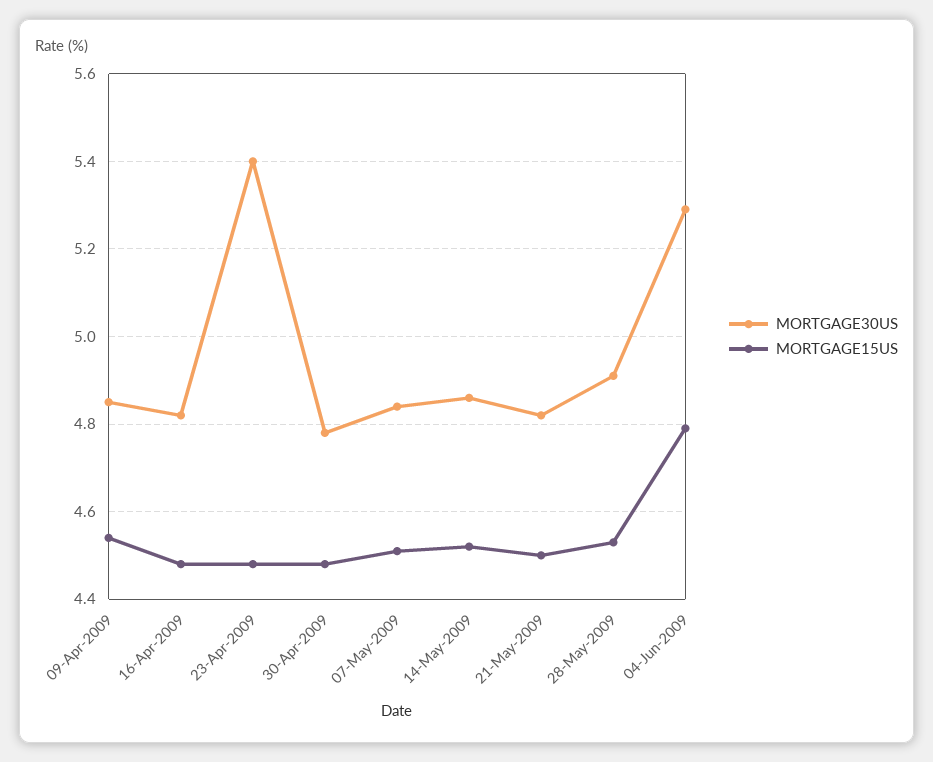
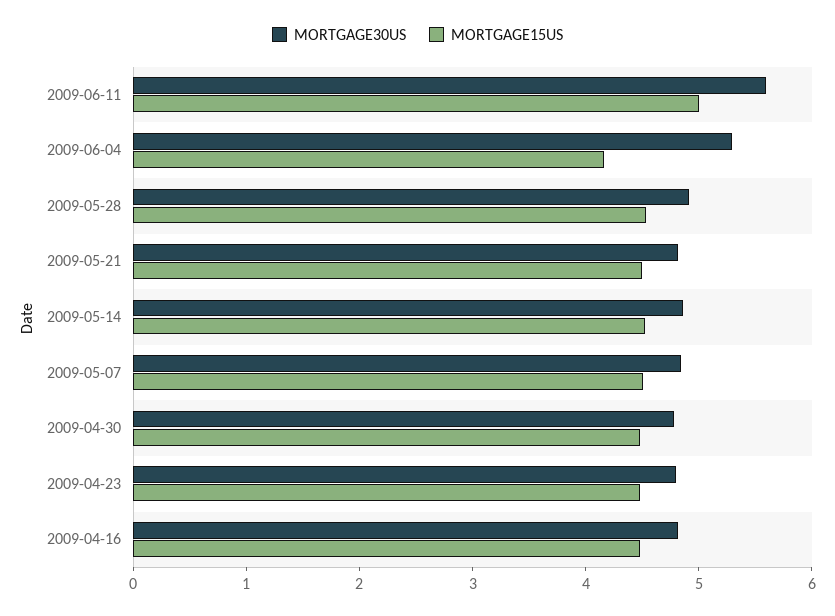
MORTGAGE30US, 09-Apr-2009: 4.85 -> none
MORTGAGE15US, 09-Apr-2009: 4.55 -> none
MORTGAGE30US, 23-Apr-2009: 5.4 -> 4.8
MORTGAGE15US, 04-Jun-2009: 4.8 -> 4.2
MORTGAGE30US, 2009-06-11: none -> 5.6
MORTGAGE15US, 2009-06-11: none -> 5

